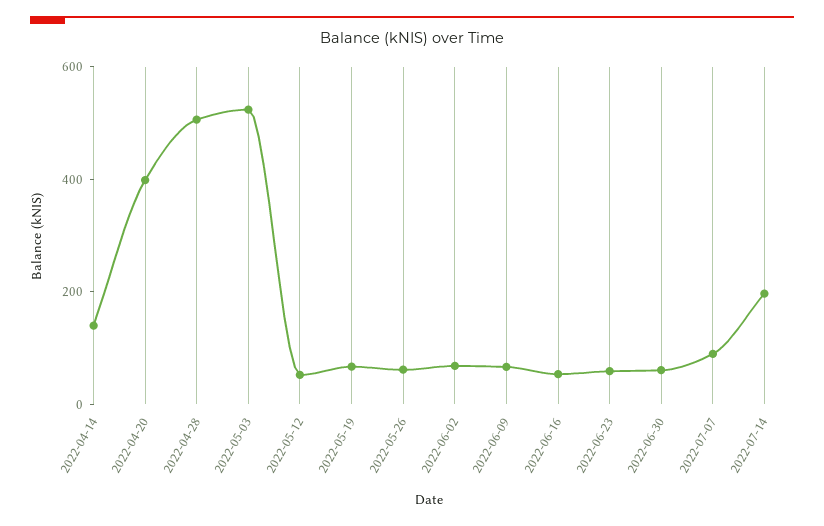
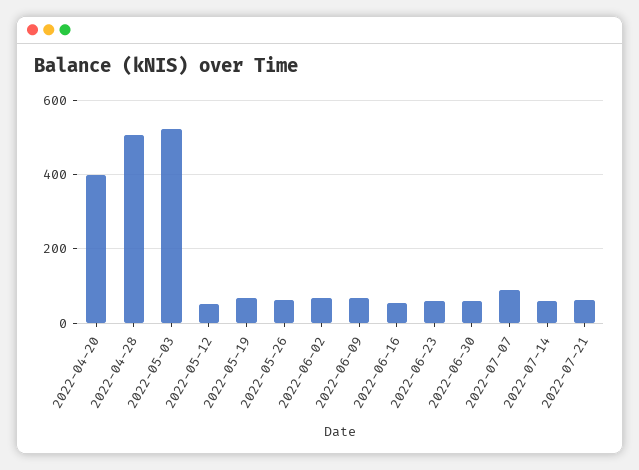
2022-04-14: 150 -> none
2022-07-14: 200 -> 60
2022-07-21: none -> 60

